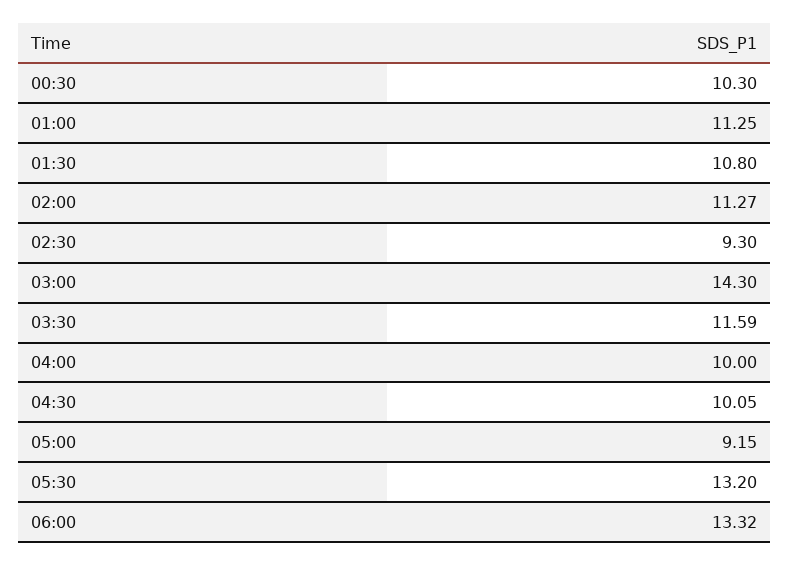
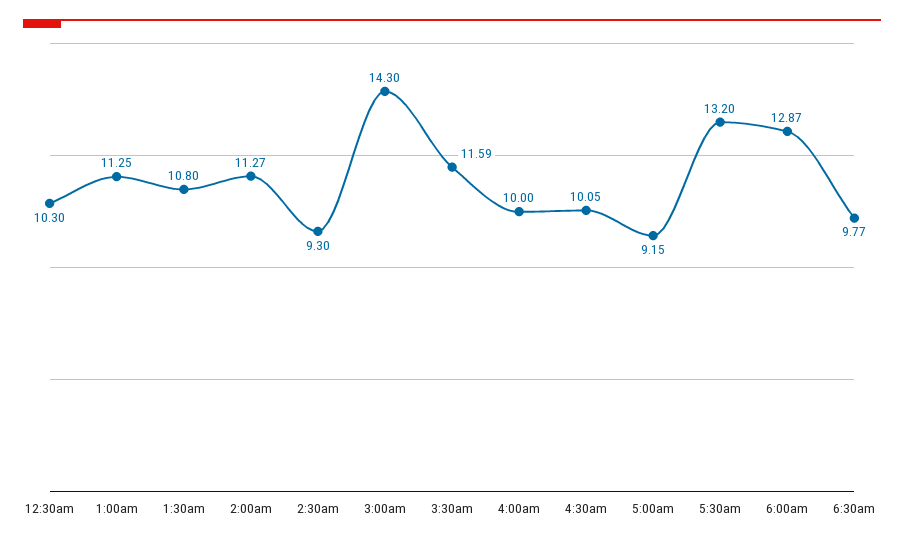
06:00: 13.32 -> 12.87
6:30am: none -> 9.77

